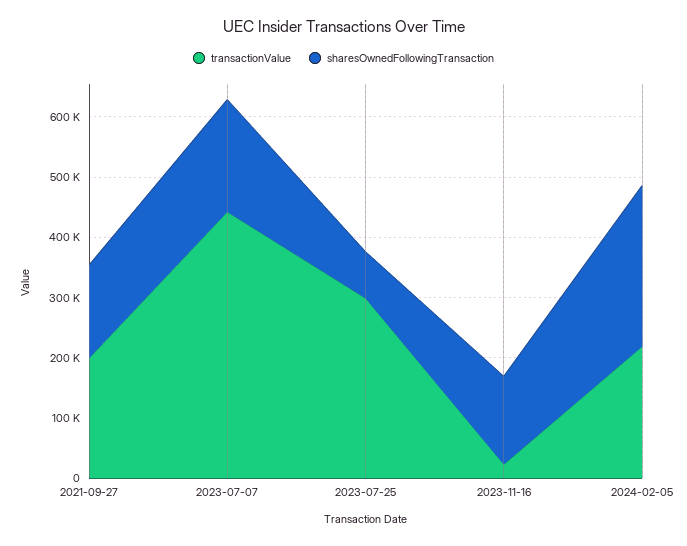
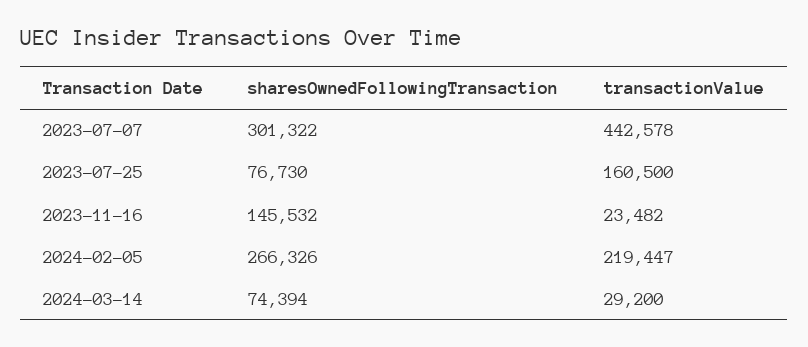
transactionValue, 2021-09-27: 200000 -> none
sharesOwnedFollowingTransaction, 2021-09-27: 160000 -> none
sharesOwnedFollowingTransaction, 2023-07-07: 180000 -> 301322
transactionValue, 2023-07-25: 300000 -> 160500
sharesOwnedFollowingTransaction, 2024-03-14: none -> 74394
transactionValue, 2024-03-14: none -> 29200

